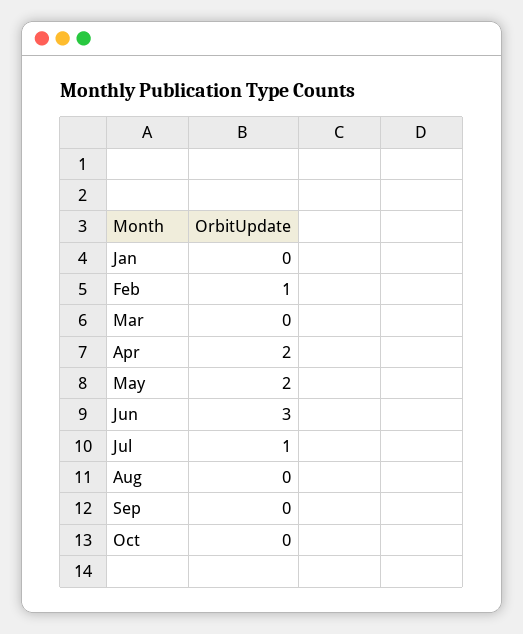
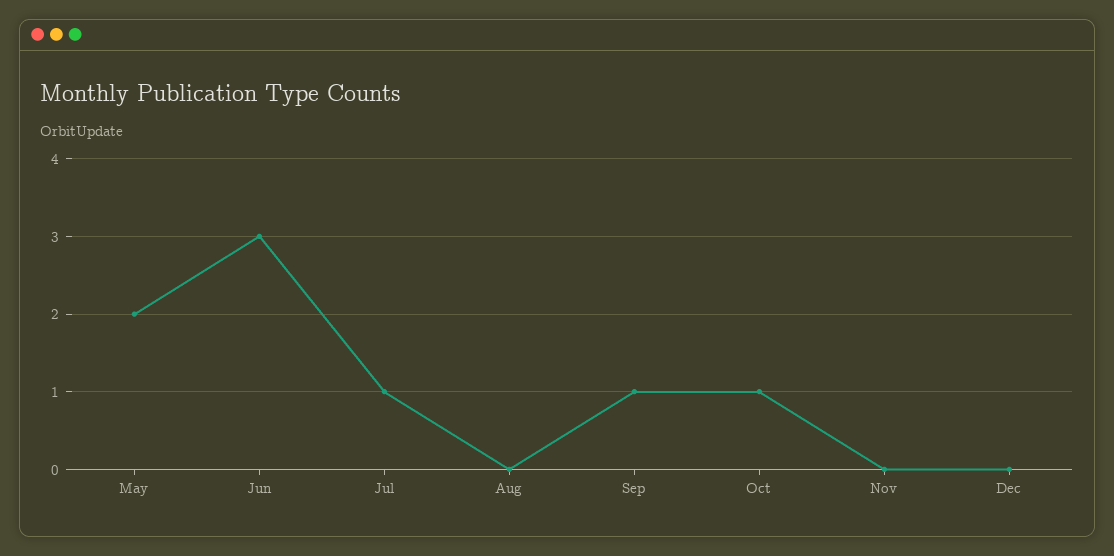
Jan: 0 -> none
Feb: 1 -> none
Mar: 0 -> none
Apr: 2 -> none
Sep: 0 -> 1
Oct: 0 -> 1
Nov: none -> 0
Dec: none -> 0

